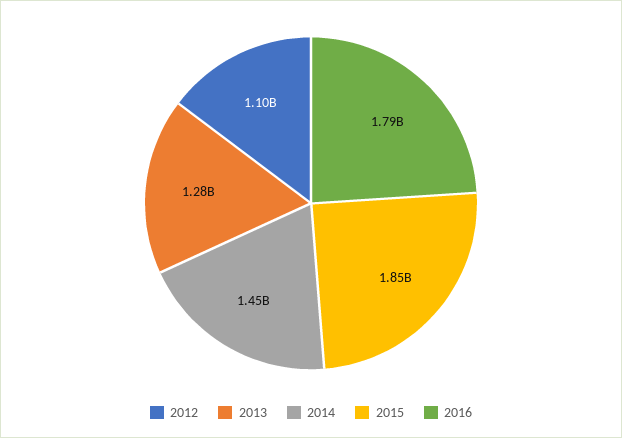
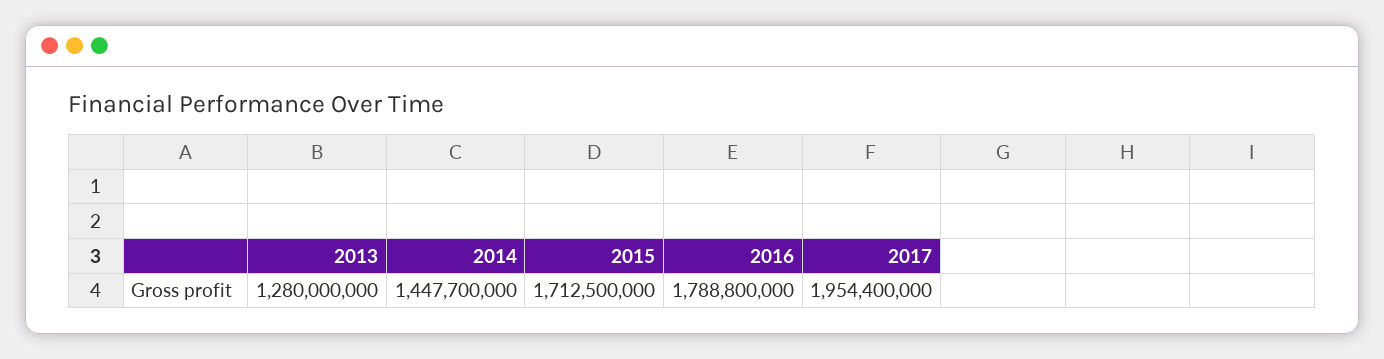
2012: 1100000000 -> none
2015: 1850000000 -> 1712500000
2017: none -> 1954400000

